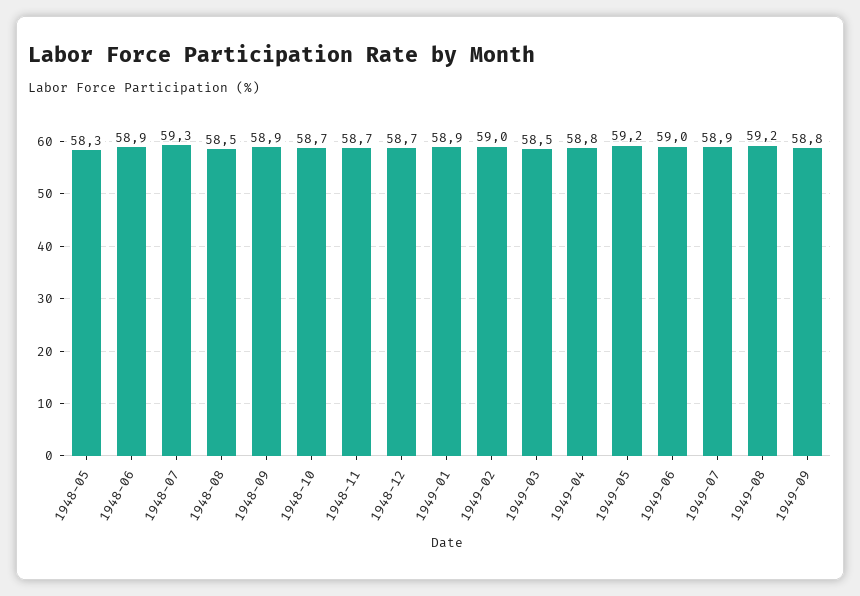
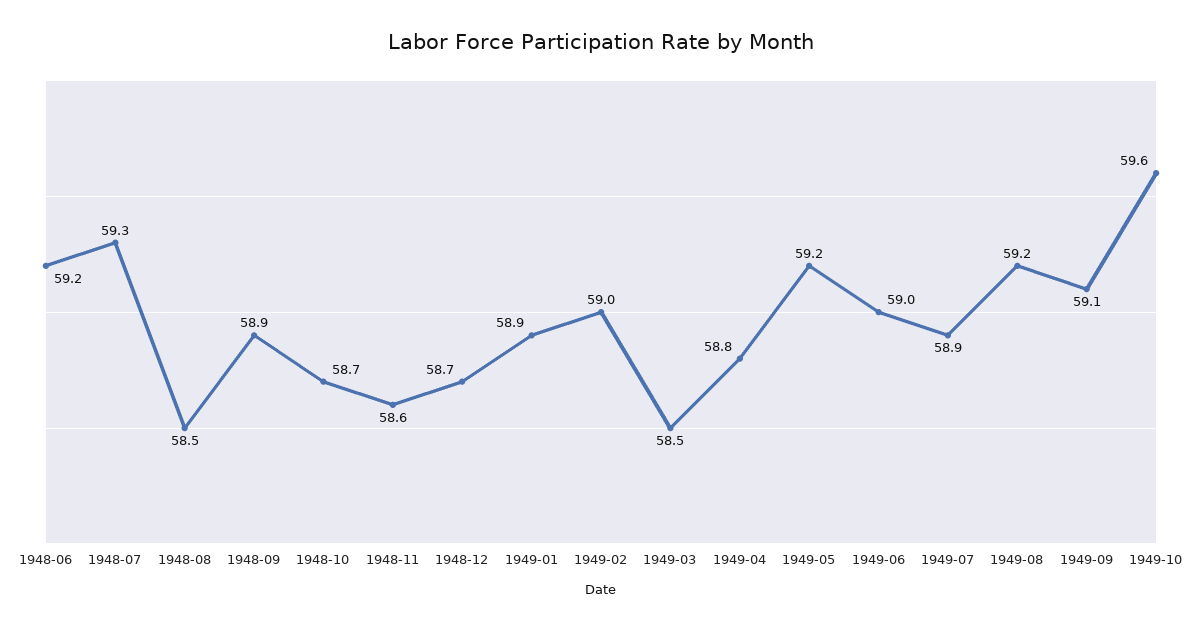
1948-05: 58.3 -> none
1948-06: 58.9 -> 59.2
1948-11: 58.7 -> 58.6
1949-09: 58.8 -> 59.1
1949-10: none -> 59.6

